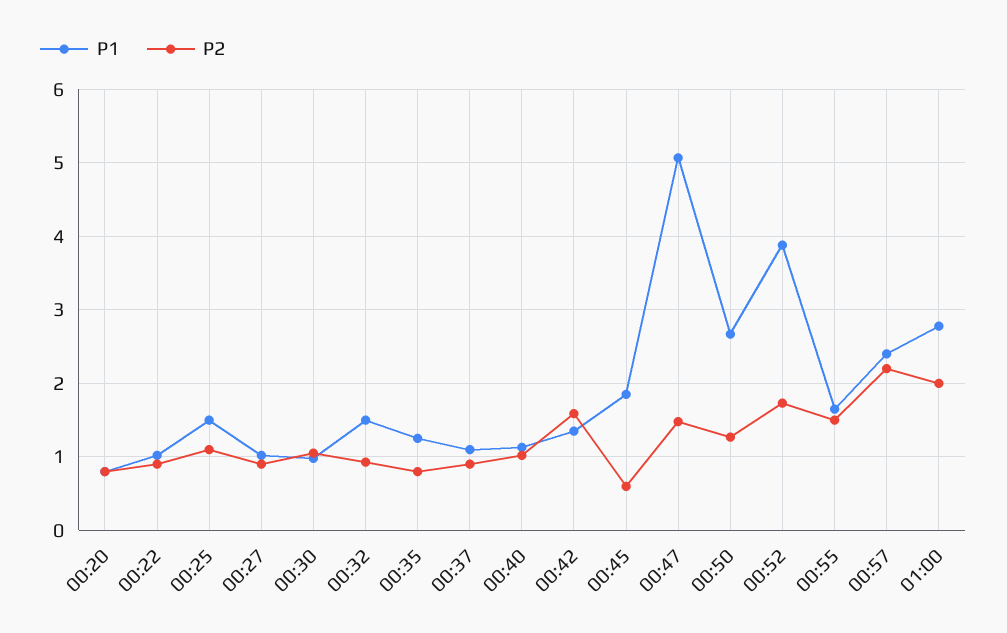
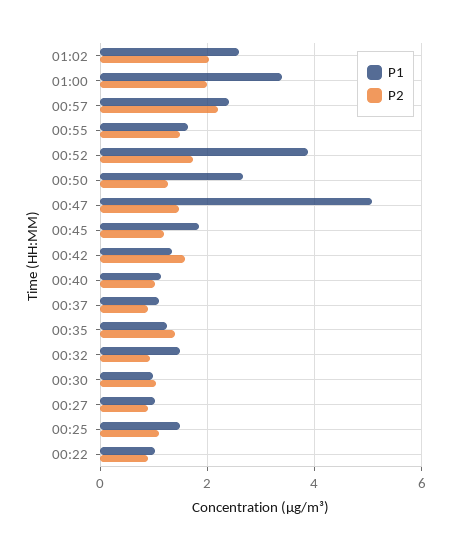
P1, 00:20: 0.8 -> none
P2, 00:20: 0.8 -> none
P2, 00:35: 0.8 -> 1.4
P2, 00:45: 0.6 -> 1.2
P1, 01:00: 2.8 -> 3.4
P1, 01:02: none -> 2.6
P2, 01:02: none -> 2

